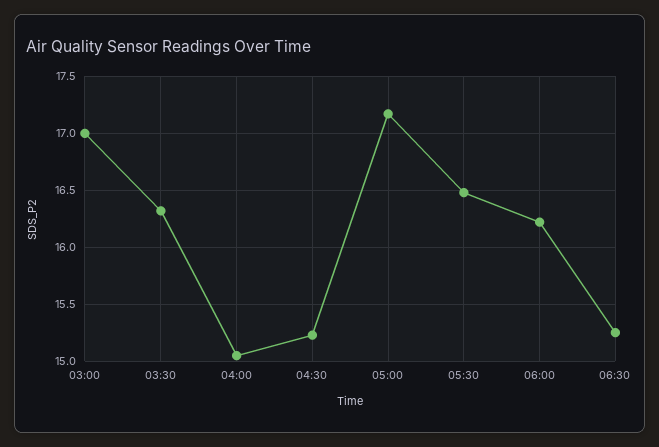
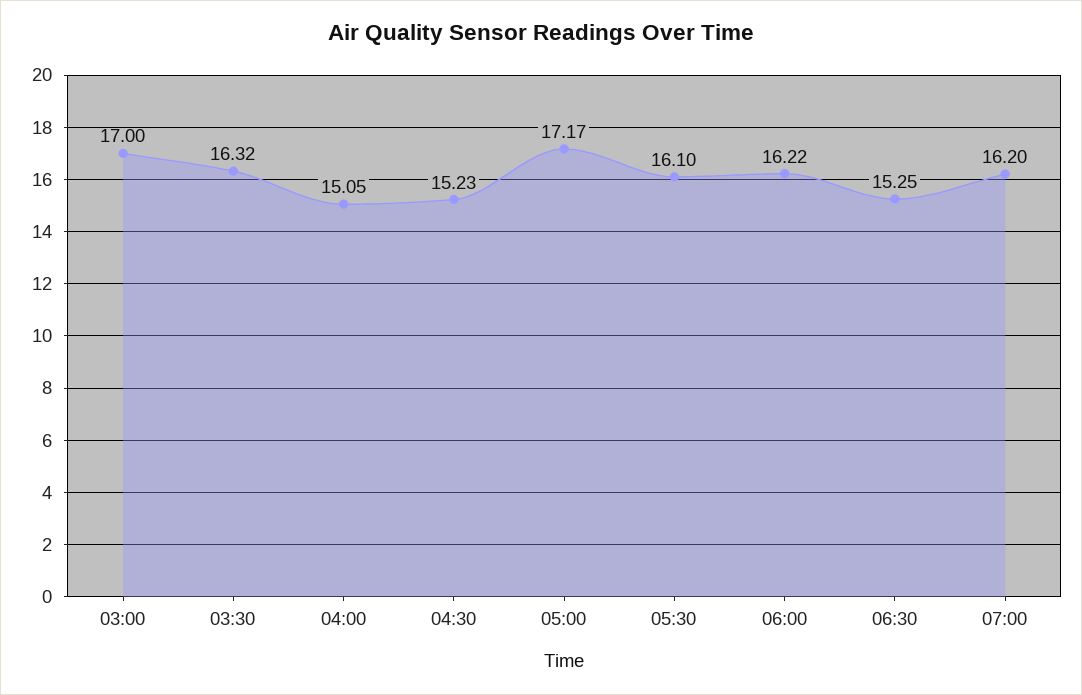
05:30: 16.5 -> 16.1
07:00: none -> 16.2

